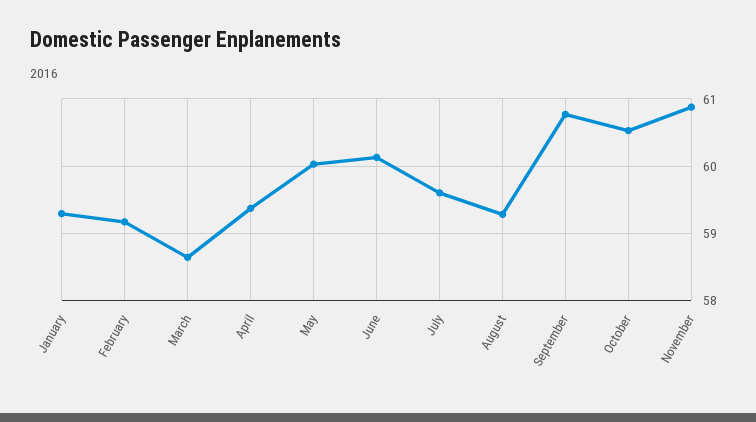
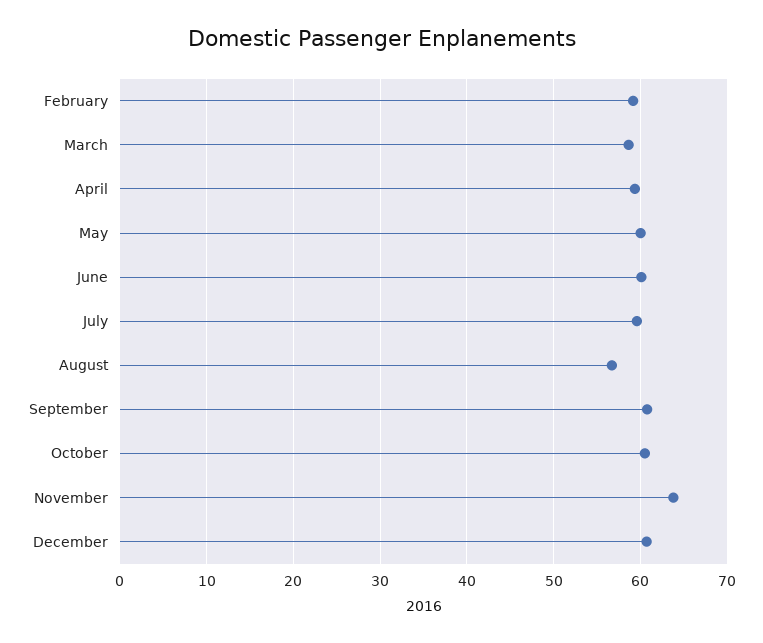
January: 59.3 -> none
August: 59.3 -> 57
November: 60.9 -> 64
December: none -> 61

